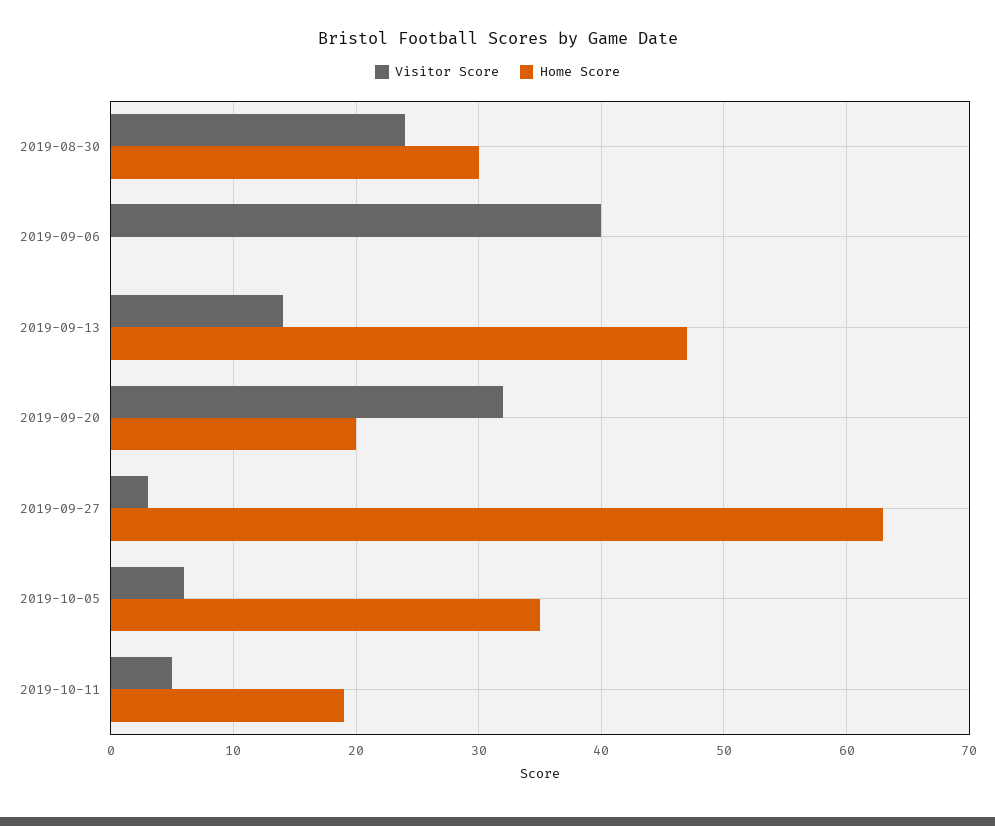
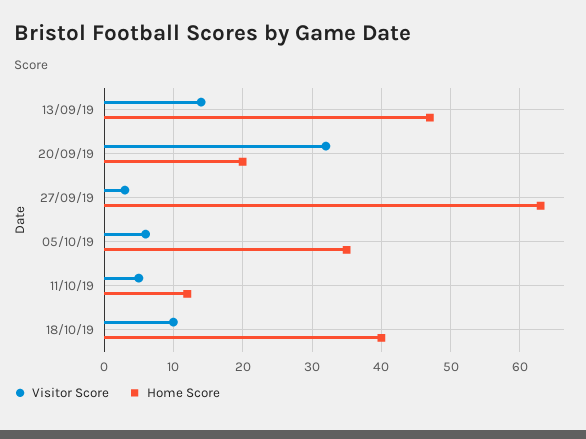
Visitor Score, 2019-08-30: 24 -> none
Home Score, 2019-08-30: 30 -> none
Visitor Score, 2019-09-06: 40 -> none
Home Score, 2019-09-06: 0 -> none
Home Score, 2019-10-11: 19 -> 12
Visitor Score, 18/10/19: none -> 10
Home Score, 18/10/19: none -> 40

